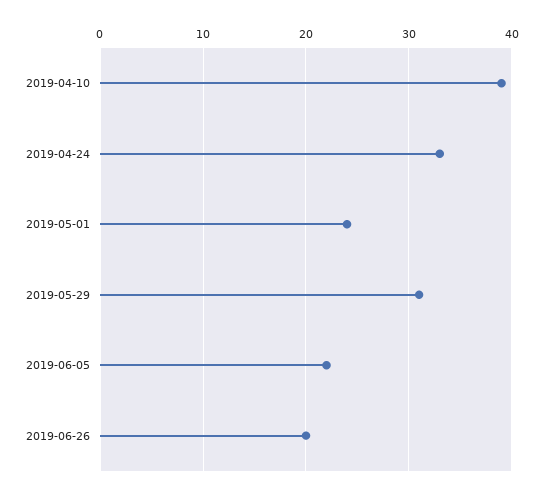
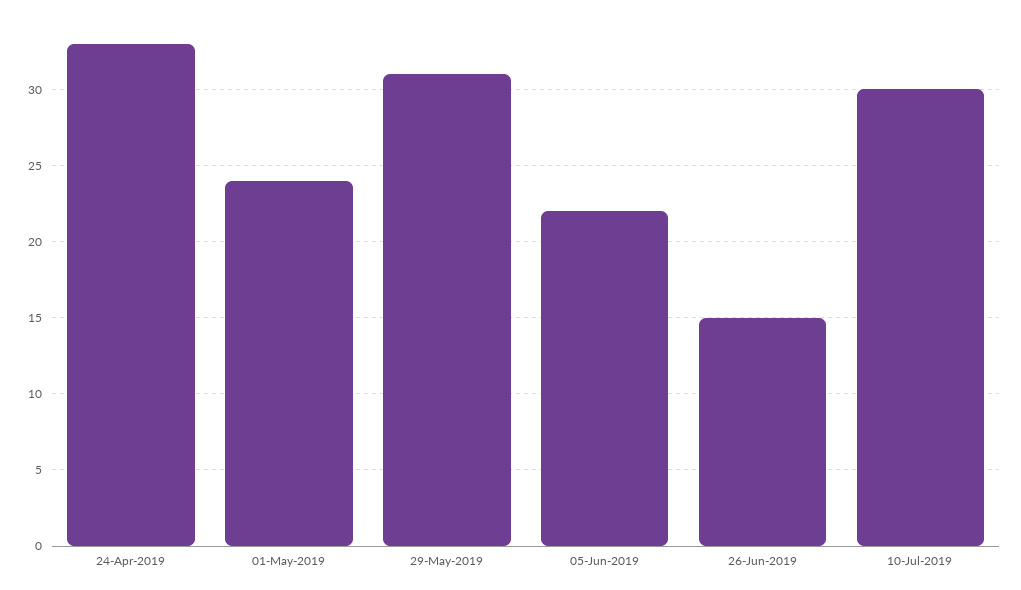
2019-04-10: 39 -> none
2019-06-26: 20 -> 15
10-Jul-2019: none -> 30

